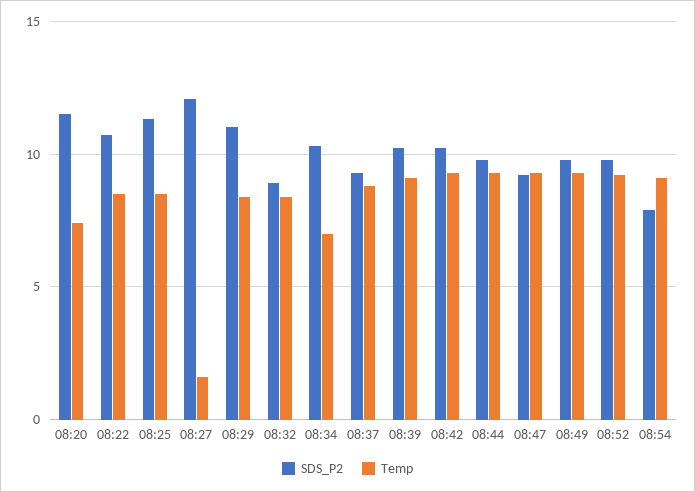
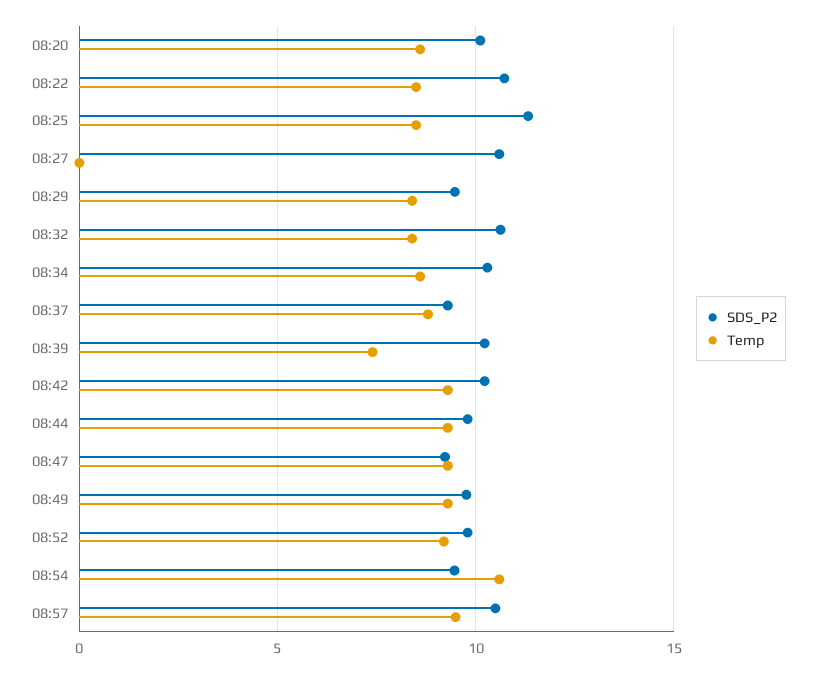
SDS_P2, 08:20: 11.5 -> 10
Temp, 08:20: 7.5 -> 8.5
SDS_P2, 08:27: 12 -> 10.5
Temp, 08:27: 1.5 -> 0
SDS_P2, 08:29: 11 -> 9.5
SDS_P2, 08:32: 9 -> 10.5
Temp, 08:34: 7 -> 8.5
Temp, 08:39: 9 -> 7.5
SDS_P2, 08:54: 8 -> 9.5
Temp, 08:54: 9 -> 10.5
SDS_P2, 08:57: none -> 10.5
Temp, 08:57: none -> 9.5

